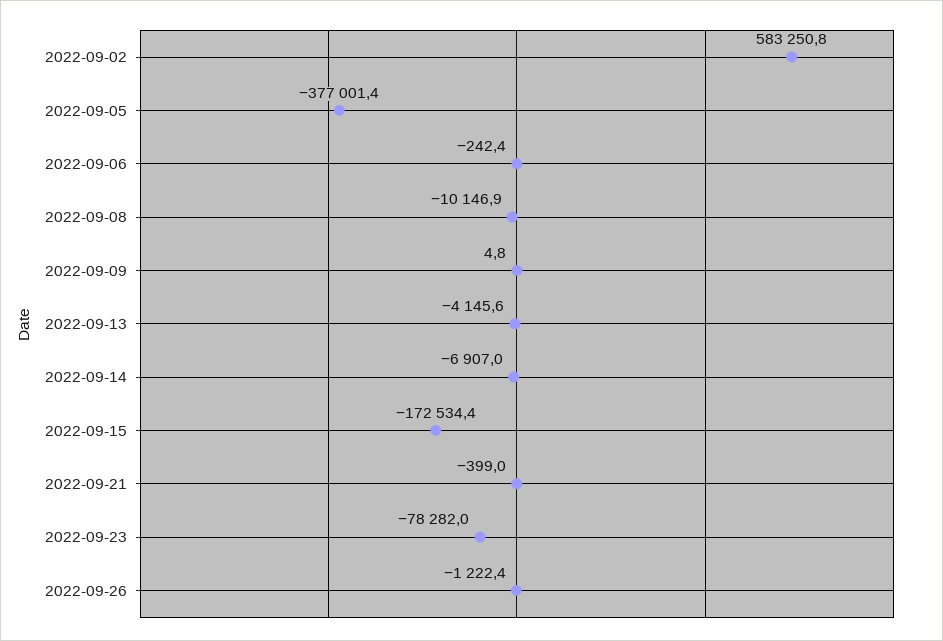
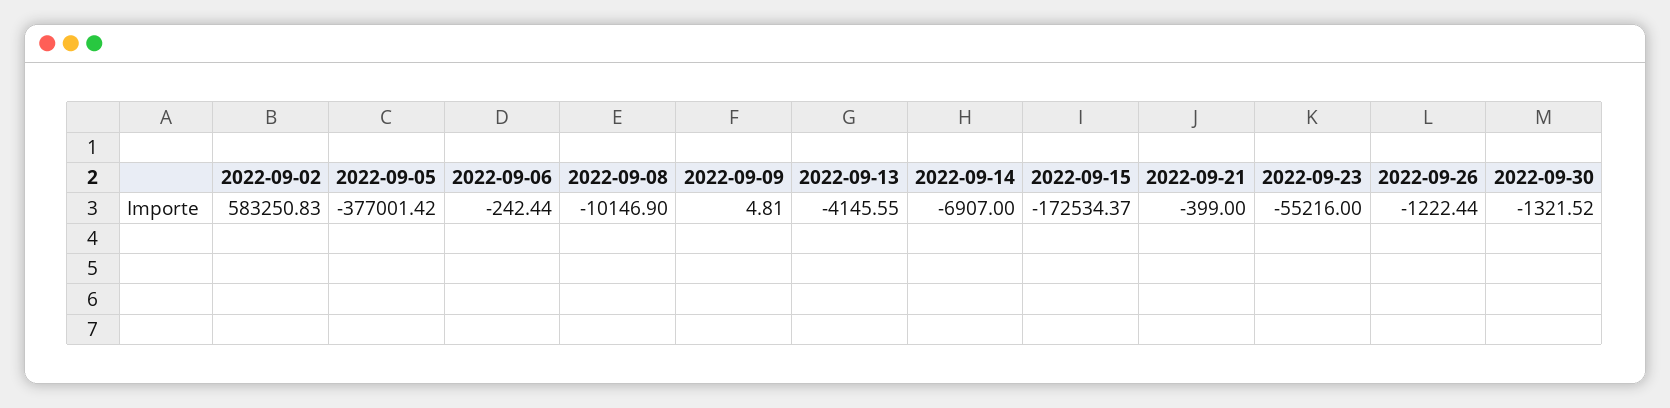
2022-09-23: -78282 -> -55216
2022-09-30: none -> -1321.52

